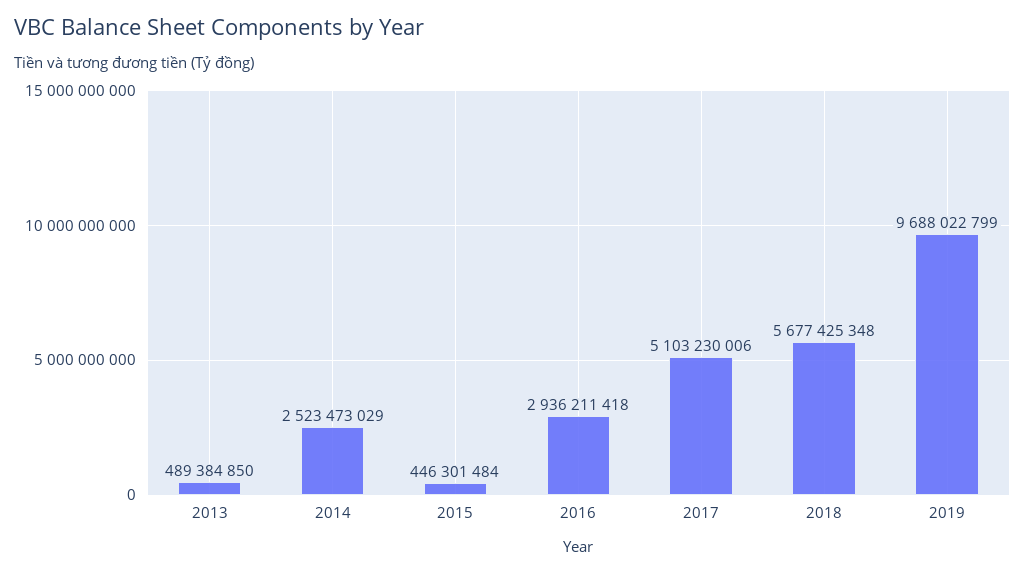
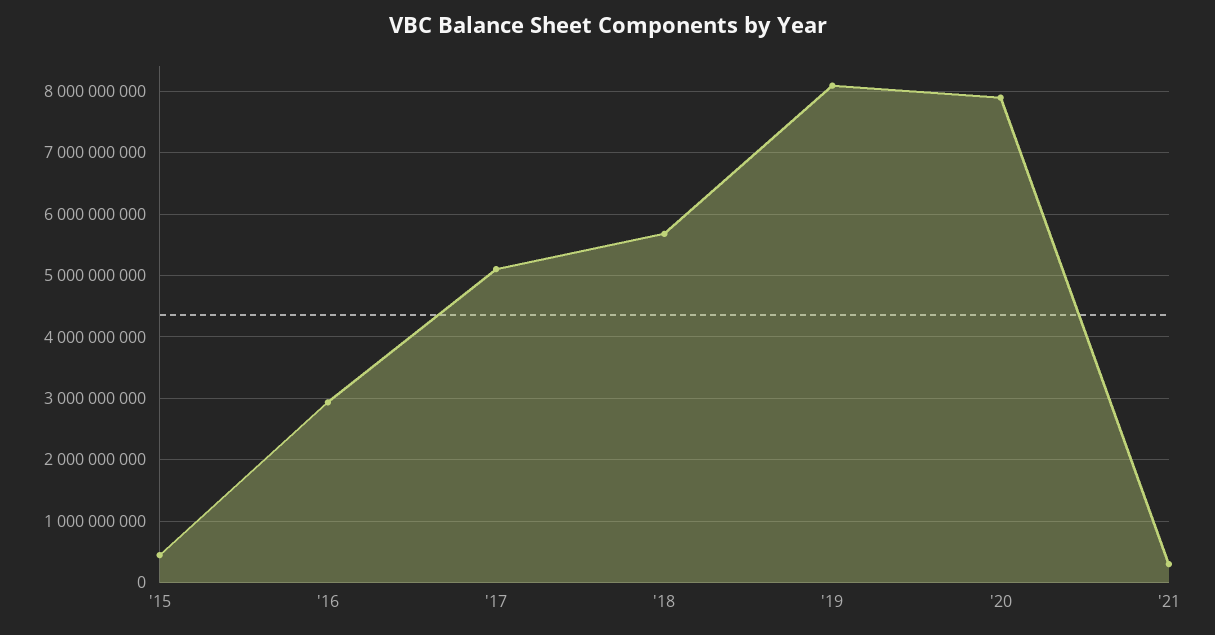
2013: 489384850 -> none
2014: 2523473029 -> none
2019: 9688022799 -> 8100000000
'20: none -> 7900000000
'21: none -> 300000000

